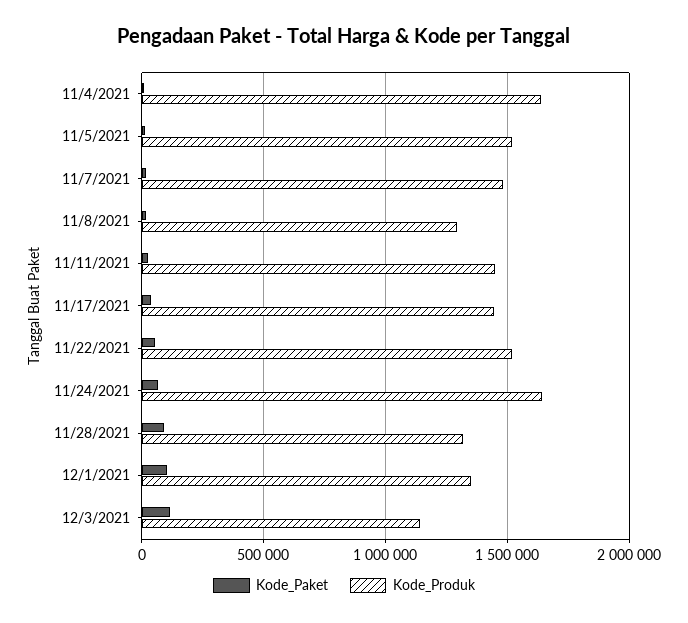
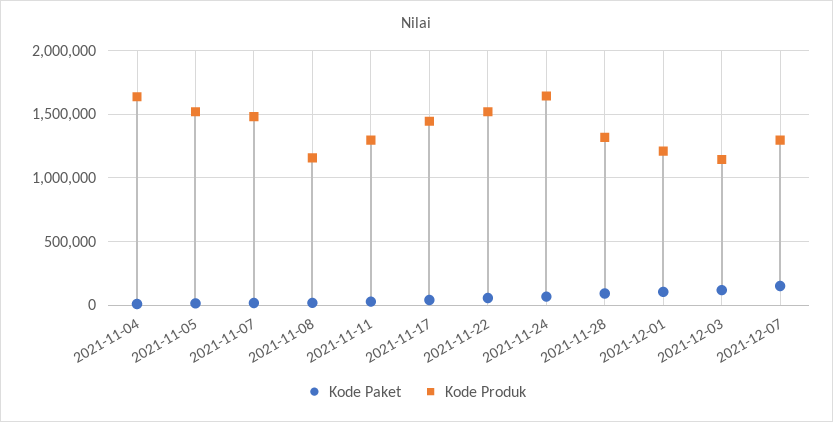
Kode_Produk, 11/8/2021: 1300000 -> 1150000
Kode_Produk, 11/11/2021: 1450000 -> 1300000
Kode_Produk, 12/1/2021: 1350000 -> 1200000
Kode_Paket, 2021-12-07: none -> 150000
Kode_Produk, 2021-12-07: none -> 1300000

